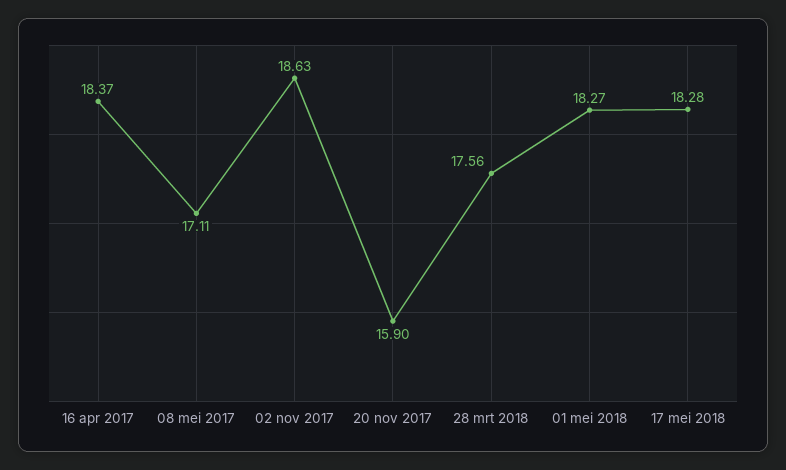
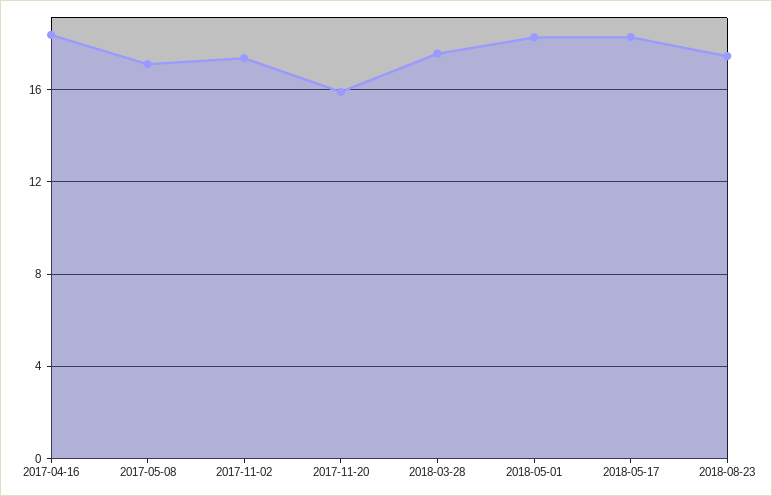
02 nov 2017: 18.63 -> 17.5
2018-08-23: none -> 17.5

